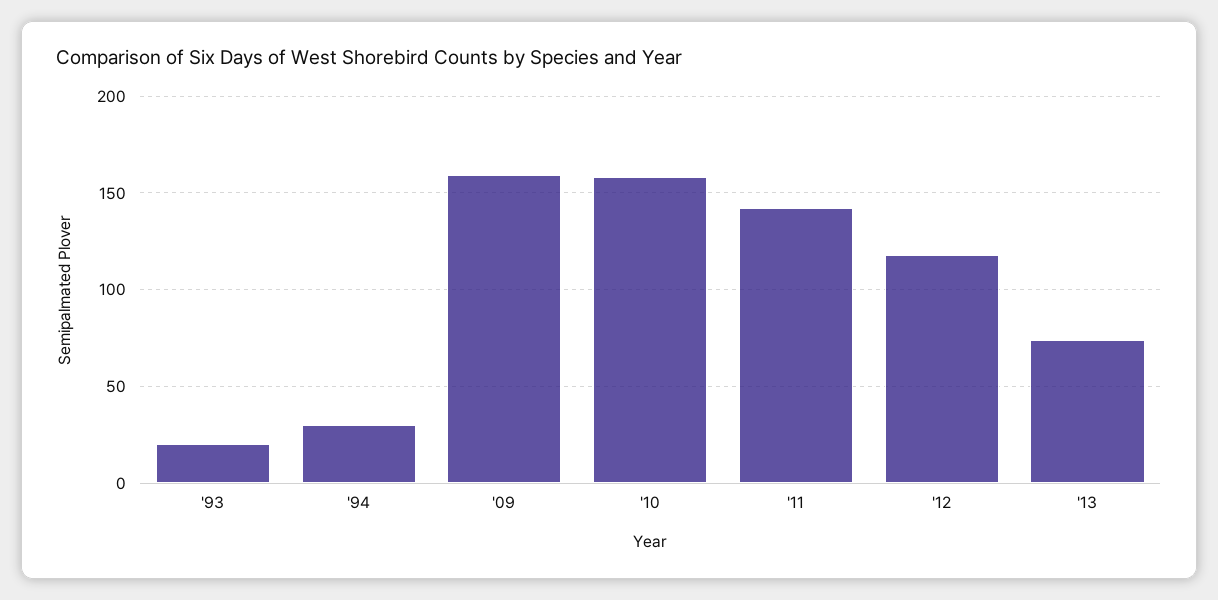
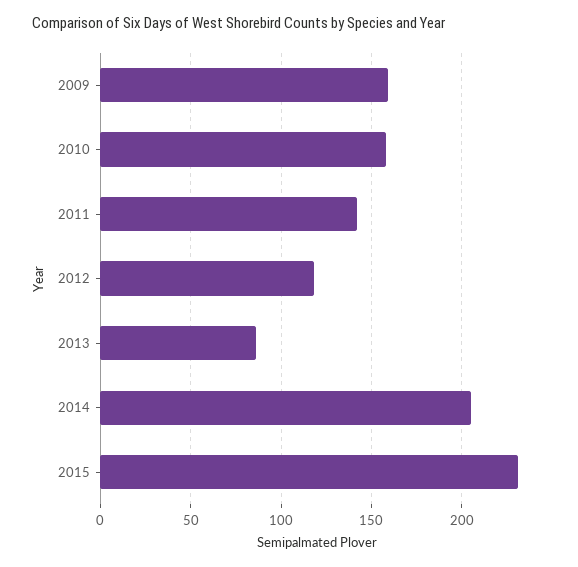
'93: 20 -> none
'94: 30 -> none
'13: 75 -> 85
2014: none -> 205
2015: none -> 230

